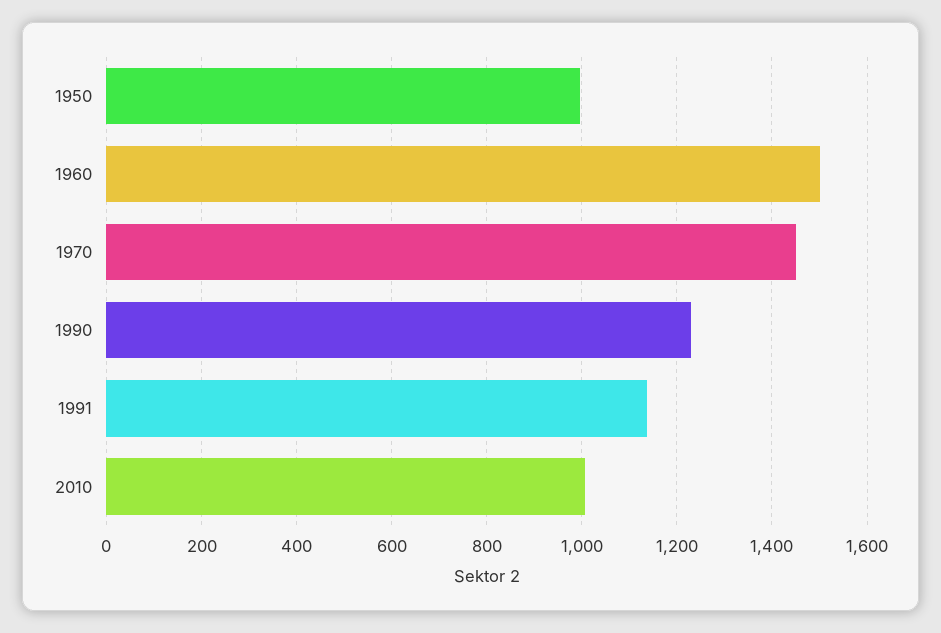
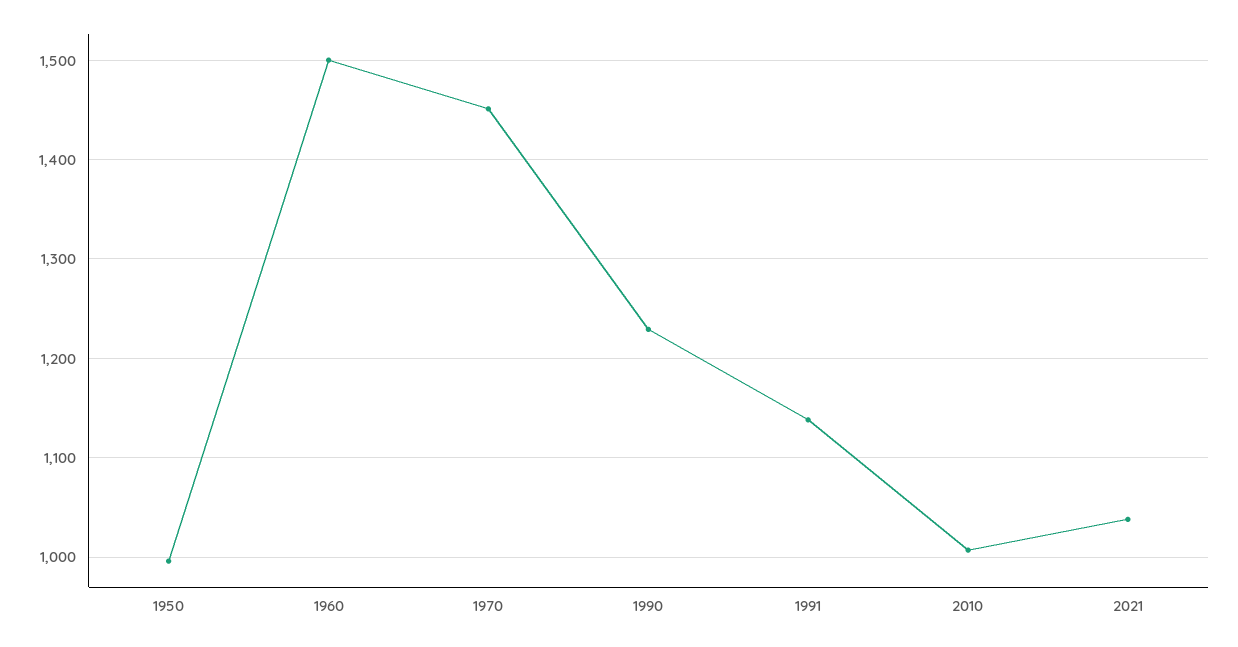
2021: none -> 1040

